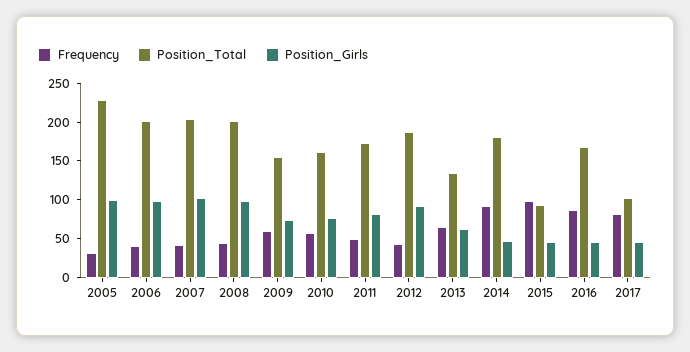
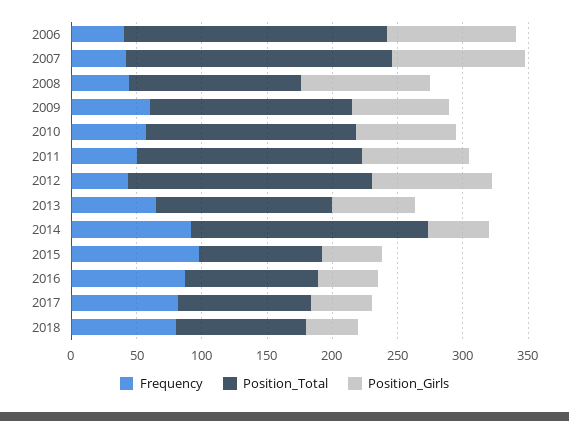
Frequency, 2005: 25 -> none
Position_Total, 2005: 225 -> none
Position_Girls, 2005: 100 -> none
Position_Total, 2008: 200 -> 130
Position_Total, 2016: 175 -> 100
Frequency, 2018: none -> 80
Position_Total, 2018: none -> 100
Position_Girls, 2018: none -> 40

